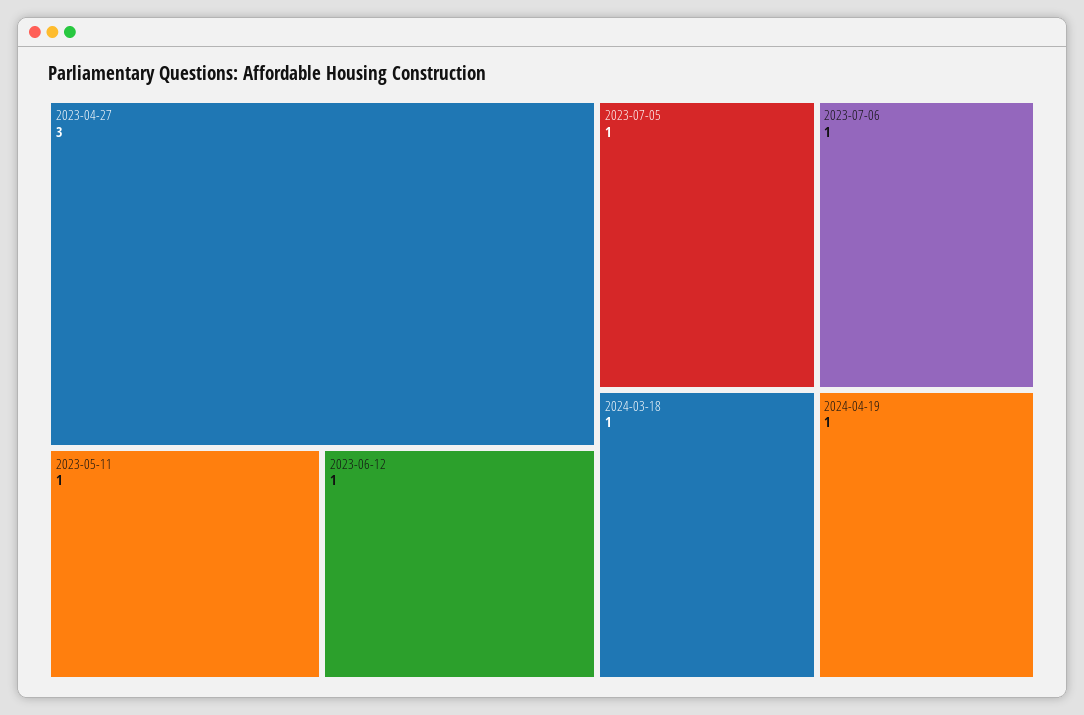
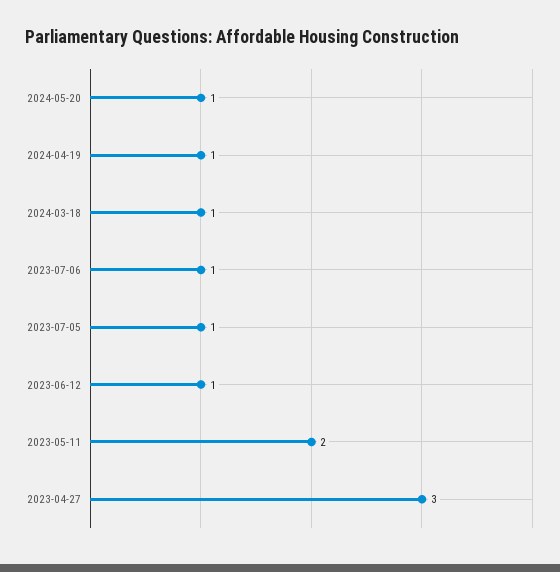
2023-05-11: 1 -> 2
2024-05-20: none -> 1

